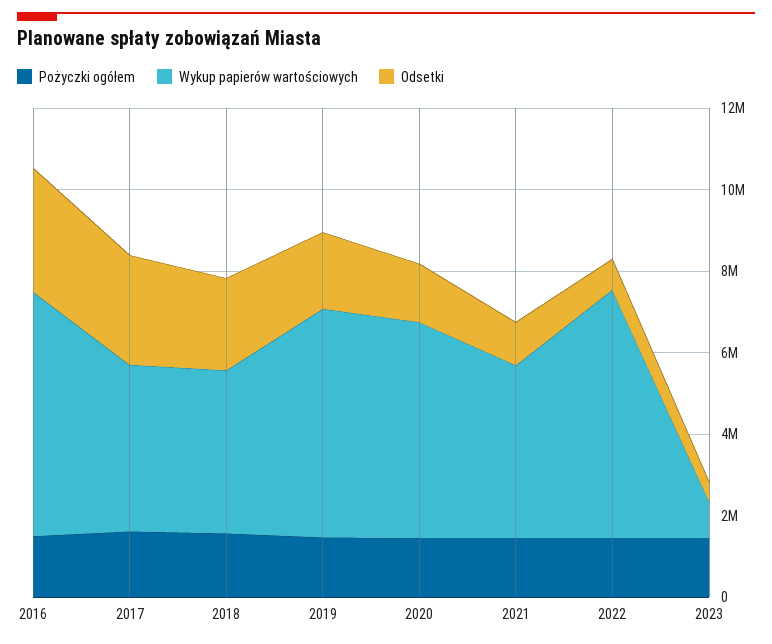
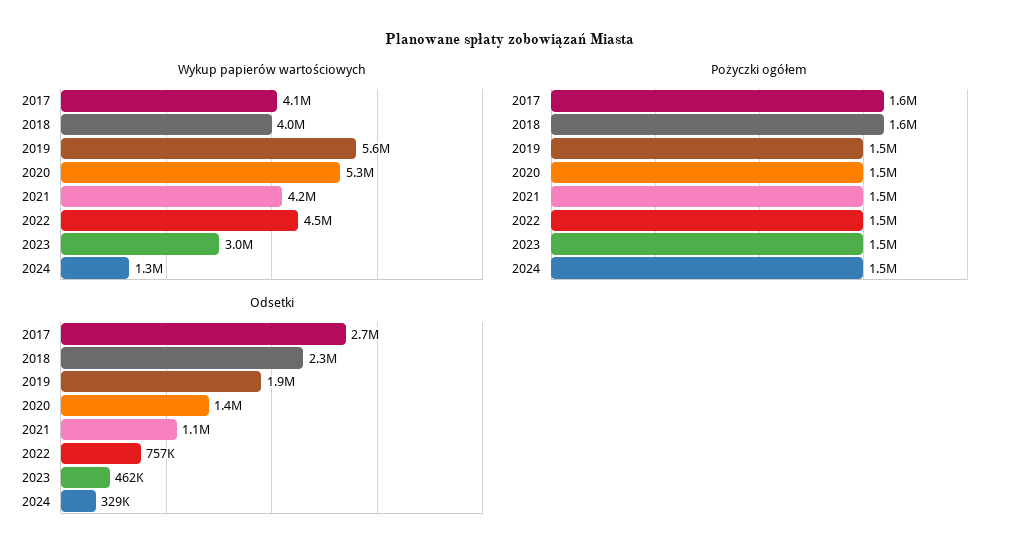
Pożyczki ogółem, 2016: 1500000 -> none
Wykup papierów wartościowych, 2016: 6000000 -> none
Odsetki, 2016: 3000000 -> none
Wykup papierów wartościowych, 2022: 6000000 -> 4500000
Wykup papierów wartościowych, 2023: 1000000 -> 3000000
Wykup papierów wartościowych, 2024: none -> 1300000
Pożyczki ogółem, 2024: none -> 1500000
Odsetki, 2024: none -> 329000

